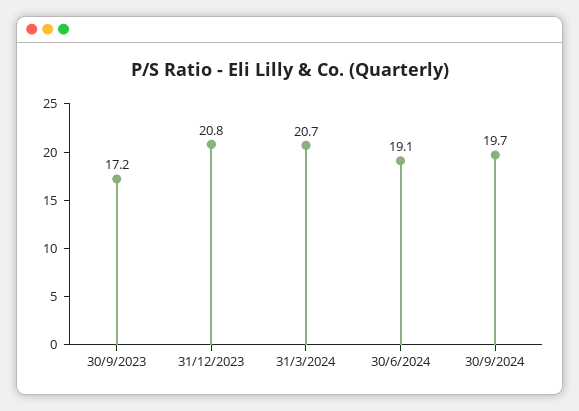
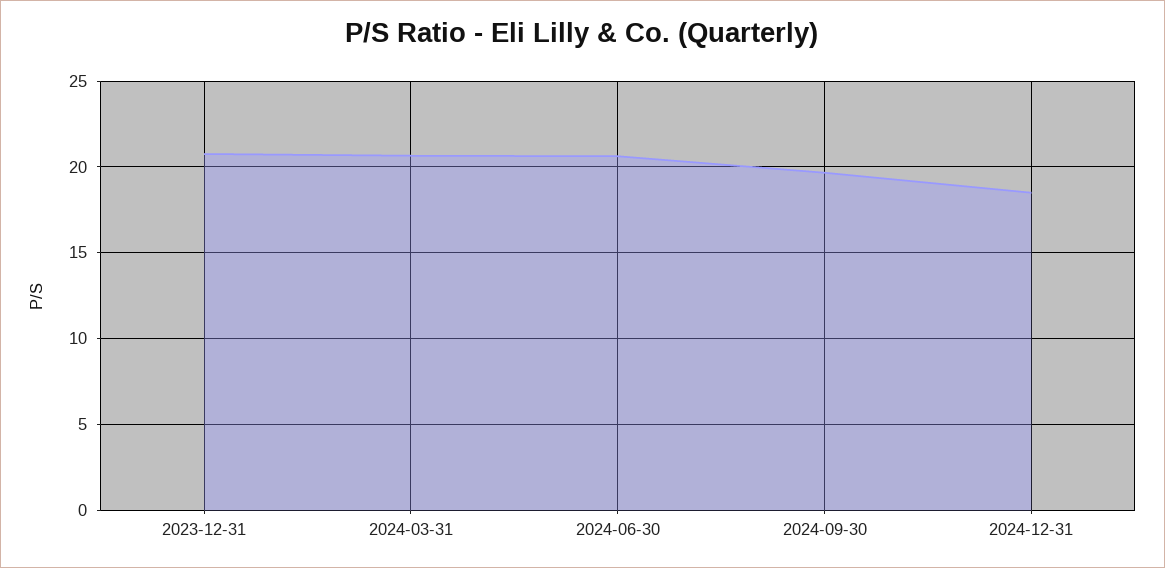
30/9/2023: 17.2 -> none
30/6/2024: 19.1 -> 20.5
2024-12-31: none -> 18.5

